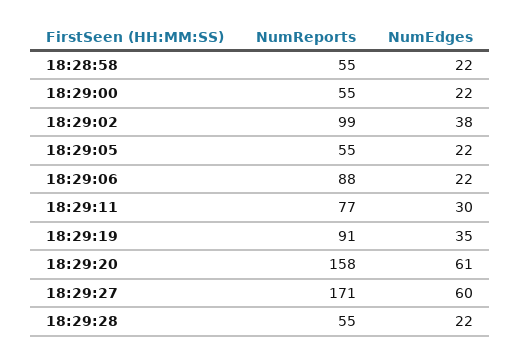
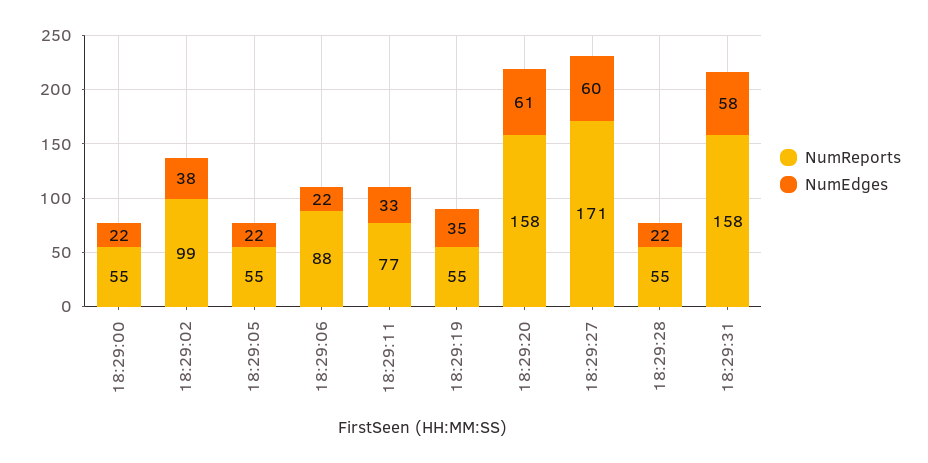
NumReports, 18:28:58: 55 -> none
NumEdges, 18:28:58: 22 -> none
NumEdges, 18:29:11: 30 -> 33
NumReports, 18:29:19: 91 -> 55
NumReports, 18:29:31: none -> 158
NumEdges, 18:29:31: none -> 58

